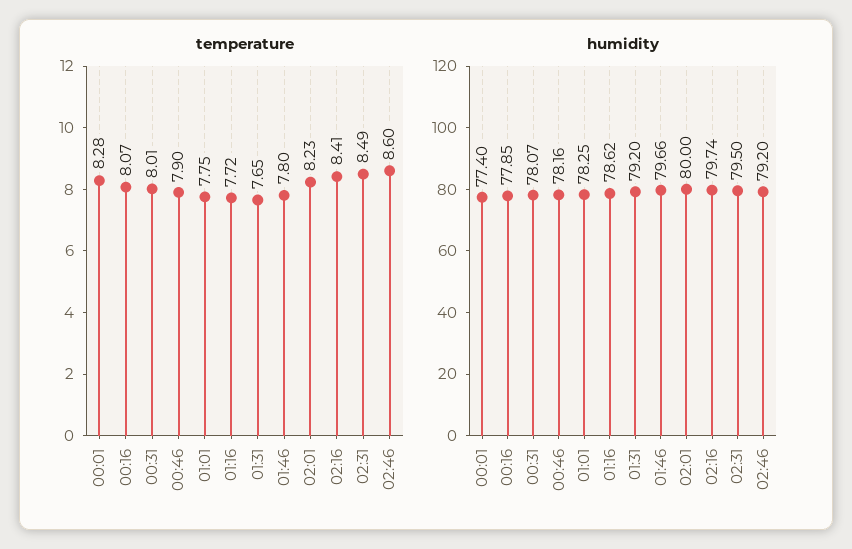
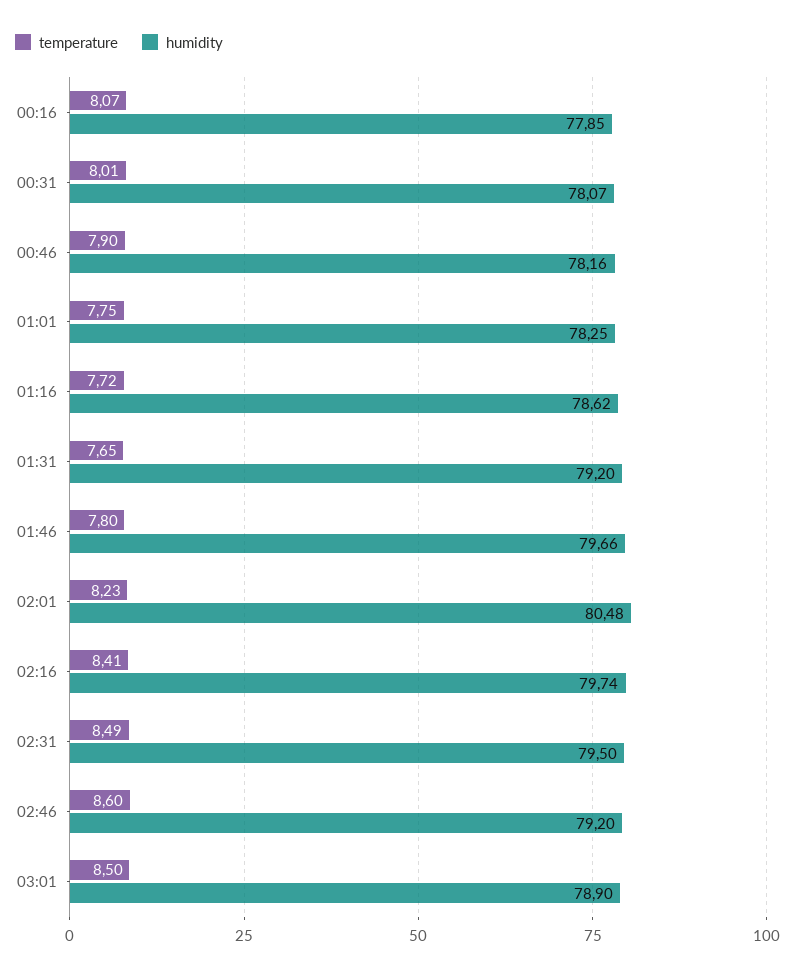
temperature, 00:01: 8.28 -> none
humidity, 00:01: 77.4 -> none
humidity, 02:01: 80 -> 80.48
temperature, 03:01: none -> 8.5
humidity, 03:01: none -> 78.9

